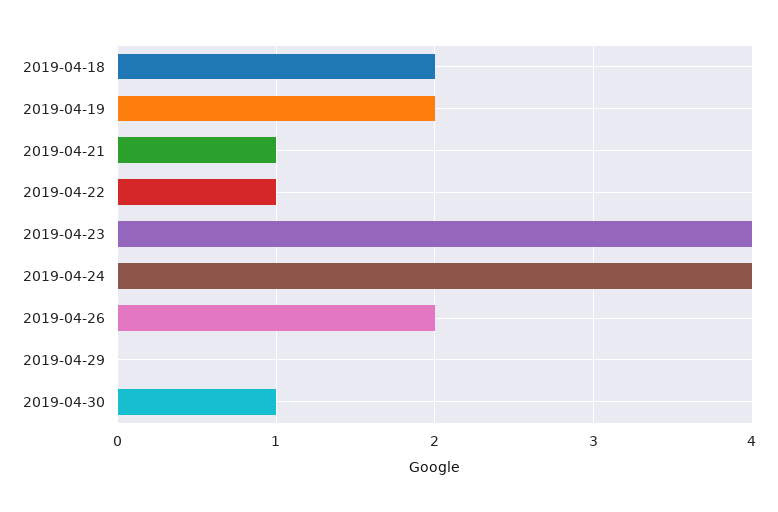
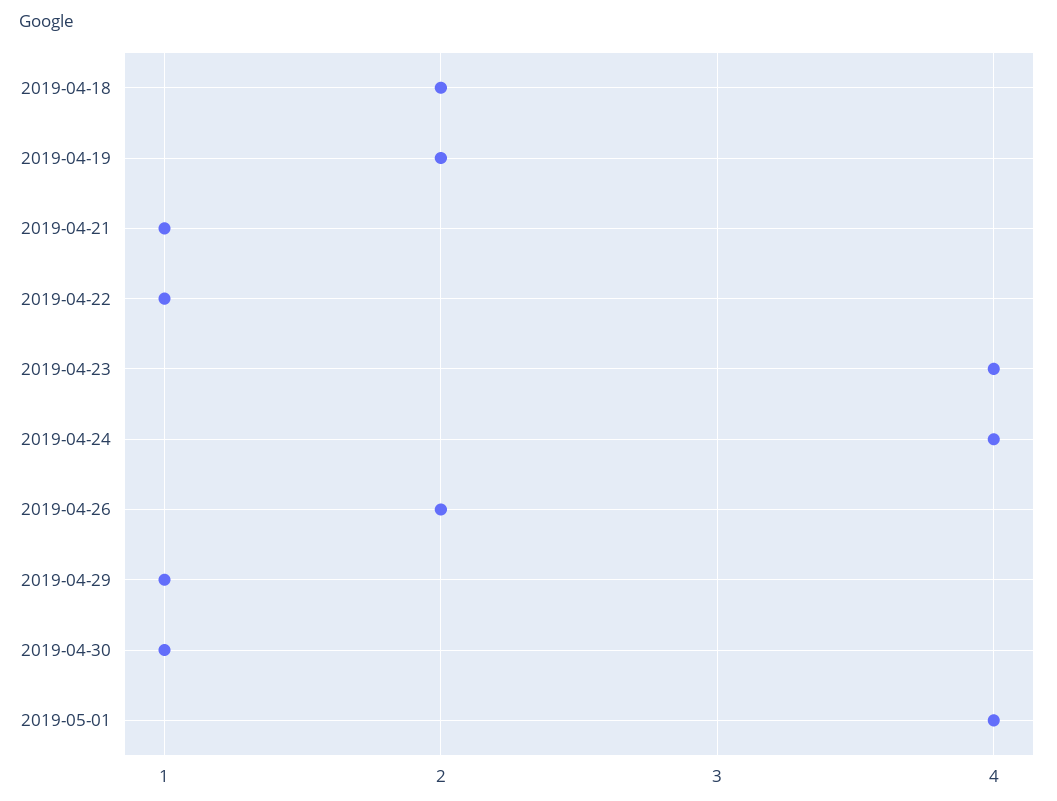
2019-04-29: 0 -> 1
2019-05-01: none -> 4

